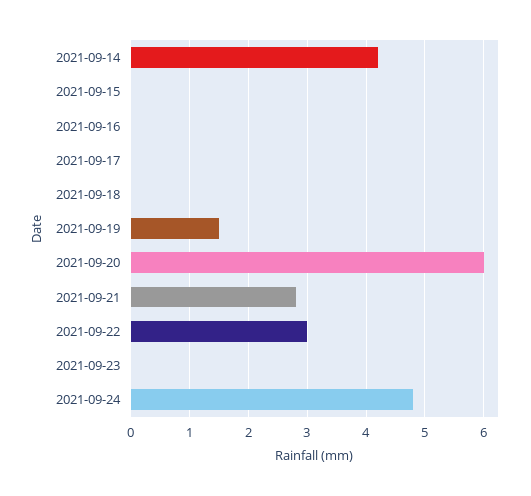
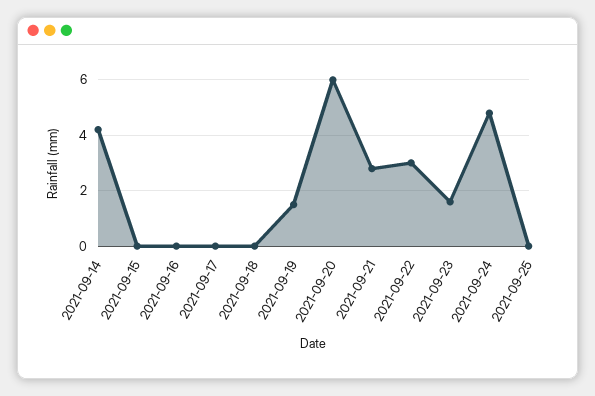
2021-09-23: 0 -> 1.5
2021-09-25: none -> 0

